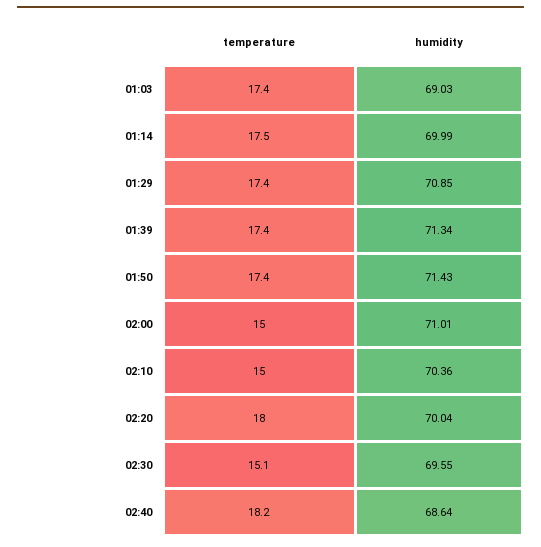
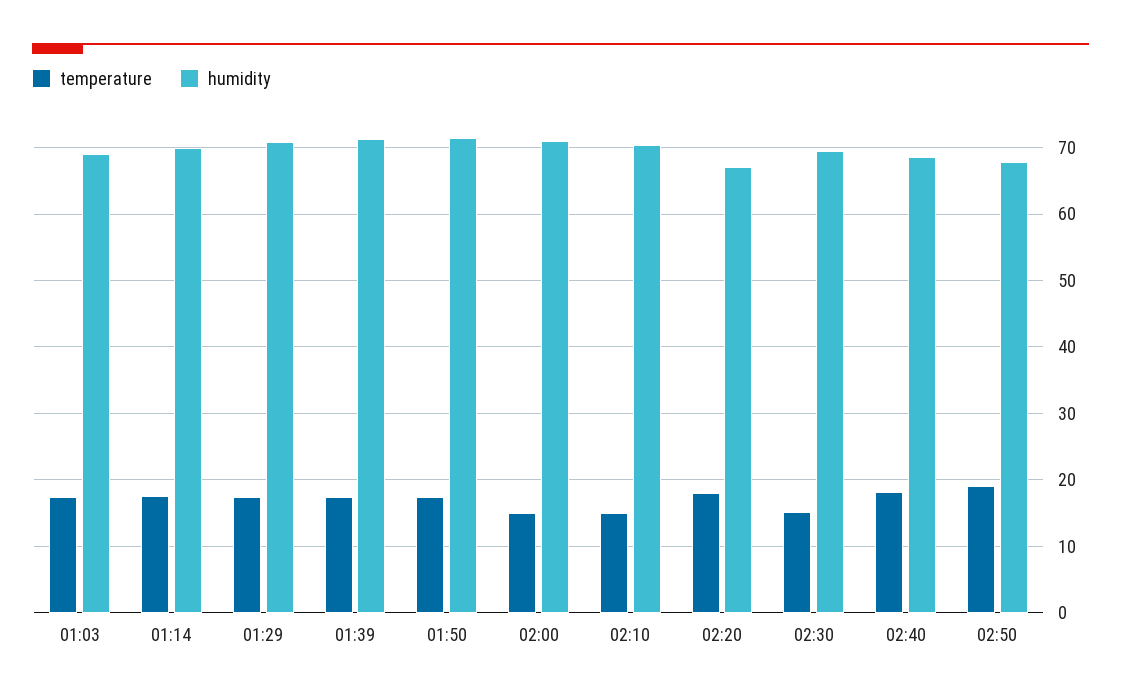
humidity, 02:20: 70.04 -> 67
temperature, 02:50: none -> 19
humidity, 02:50: none -> 68

